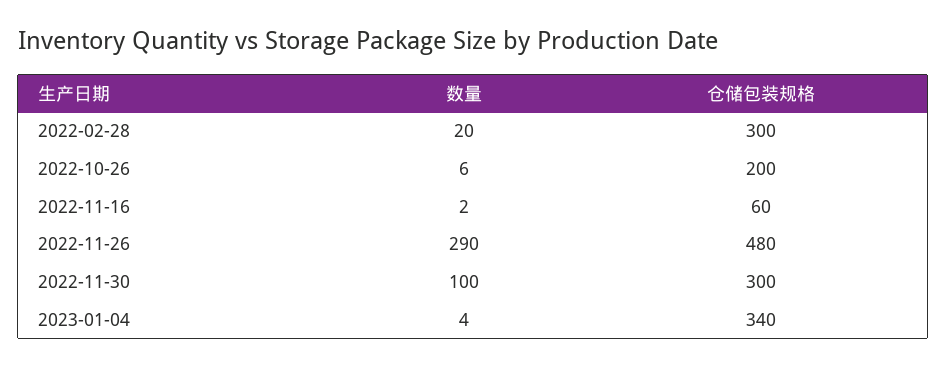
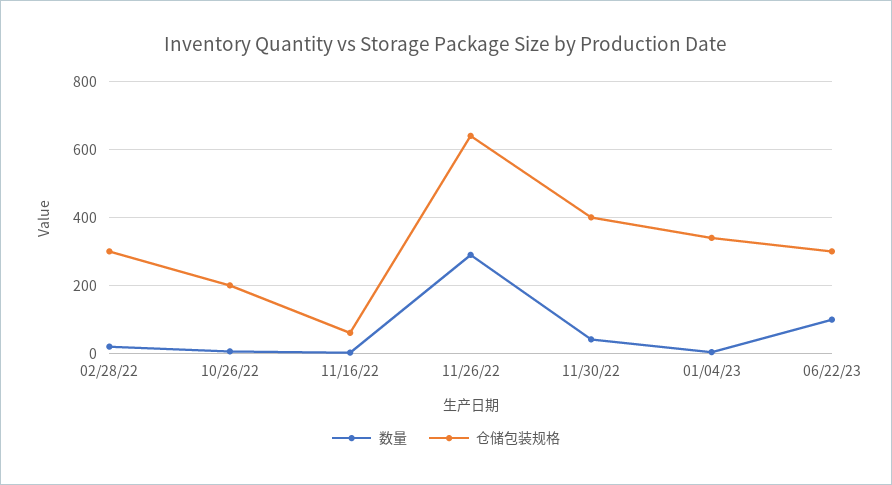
仓储包装规格, 2022-11-26: 480 -> 640
数量, 2022-11-30: 100 -> 40
仓储包装规格, 2022-11-30: 300 -> 400
数量, 06/22/23: none -> 100
仓储包装规格, 06/22/23: none -> 300

